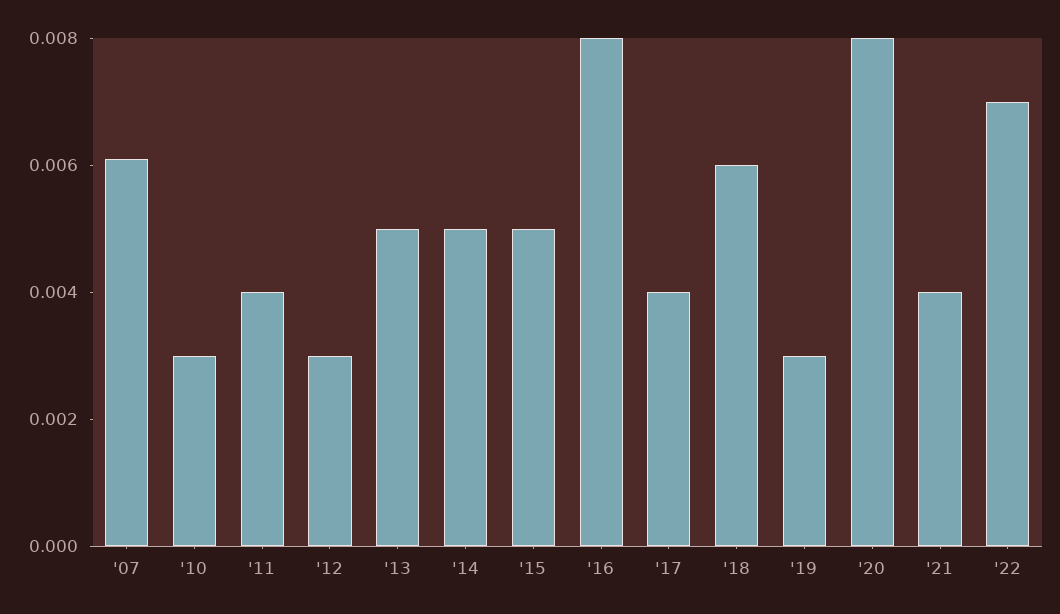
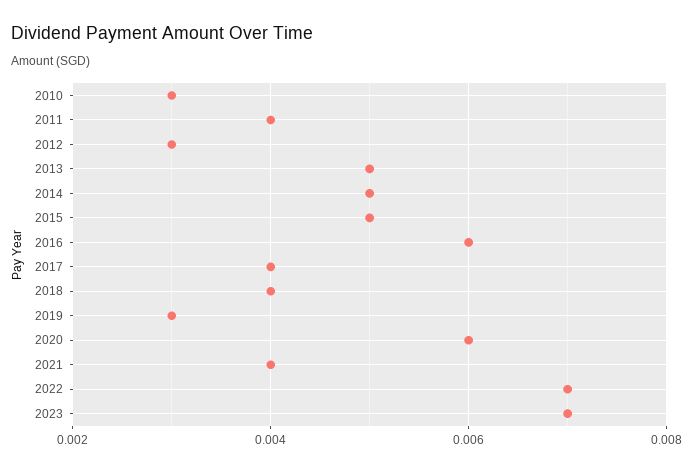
'07: 0.006 -> none
'16: 0.008 -> 0.006
'18: 0.006 -> 0.004
'20: 0.008 -> 0.006
2023: none -> 0.007

